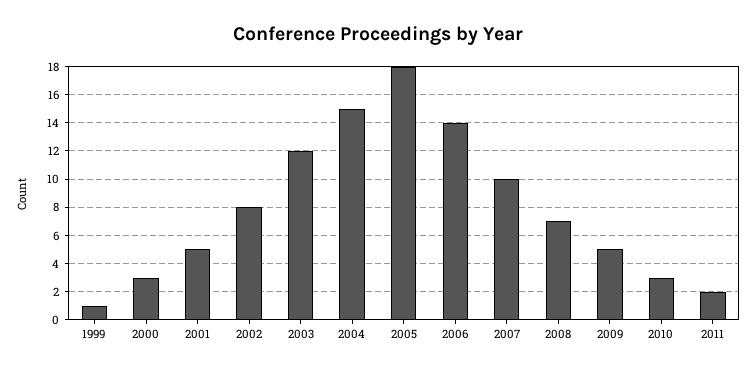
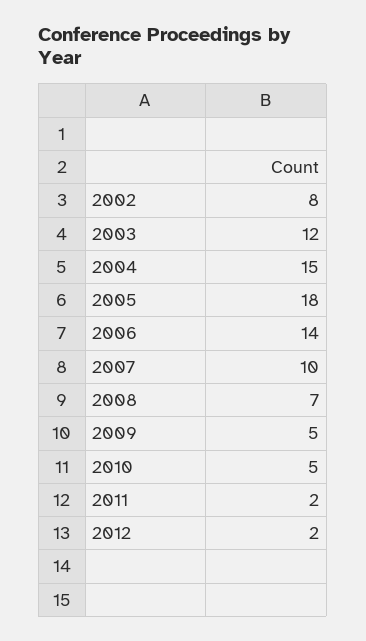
1999: 1 -> none
2000: 3 -> none
2001: 5 -> none
2010: 3 -> 5
2012: none -> 2

